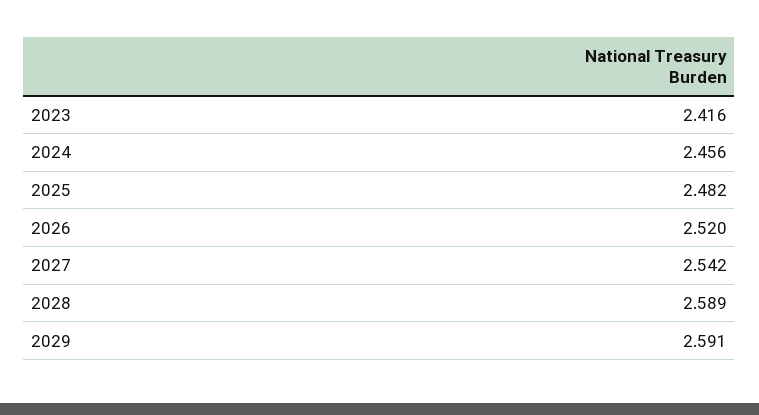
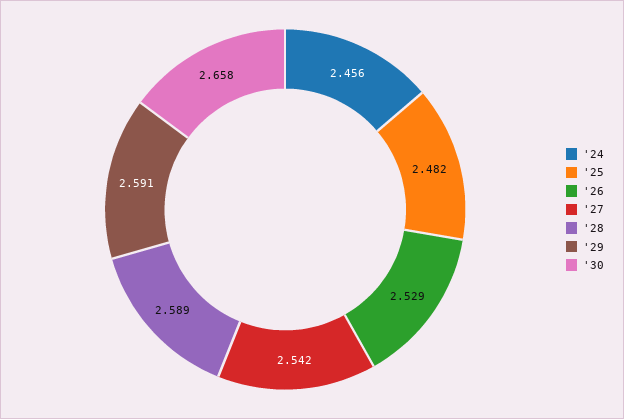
2023: 2.416 -> none
2026: 2.52 -> 2.529
'30: none -> 2.658

